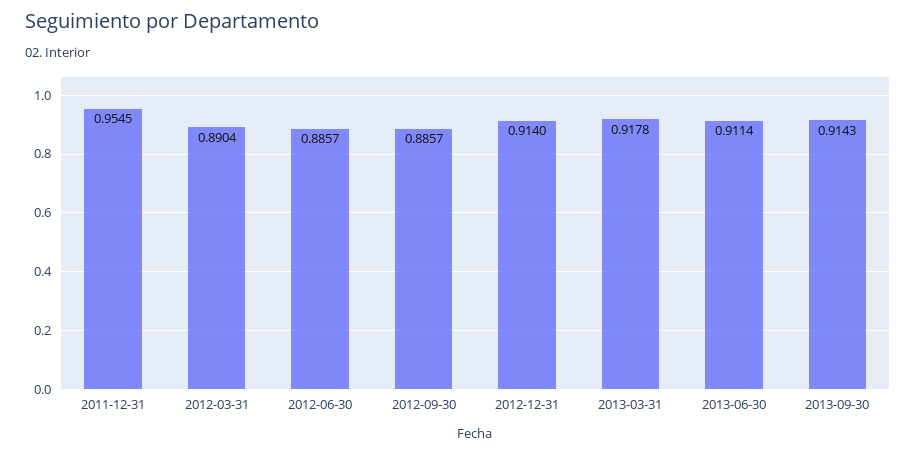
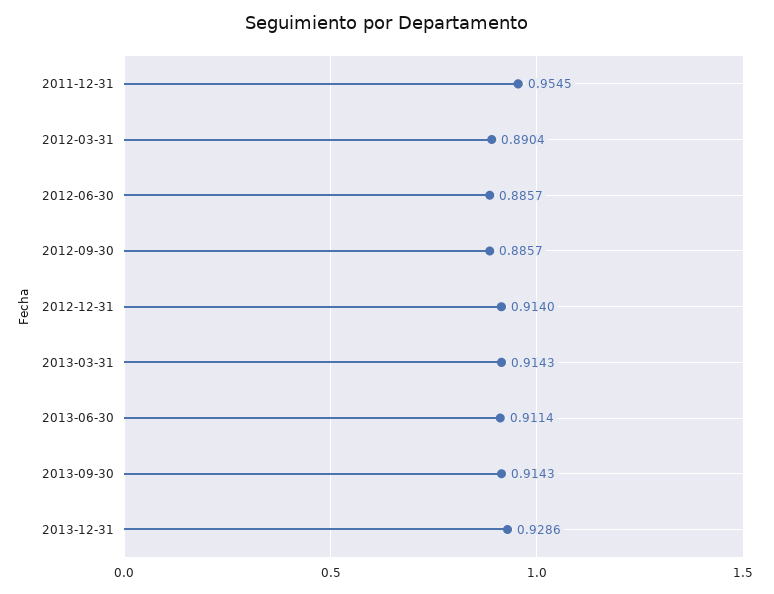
2013-03-31: 0.9178 -> 0.9143
2013-12-31: none -> 0.9286

